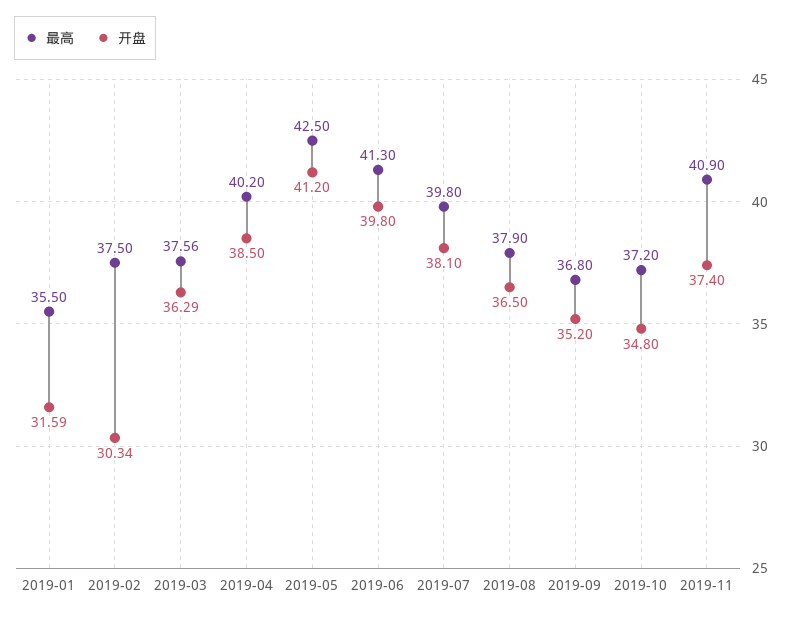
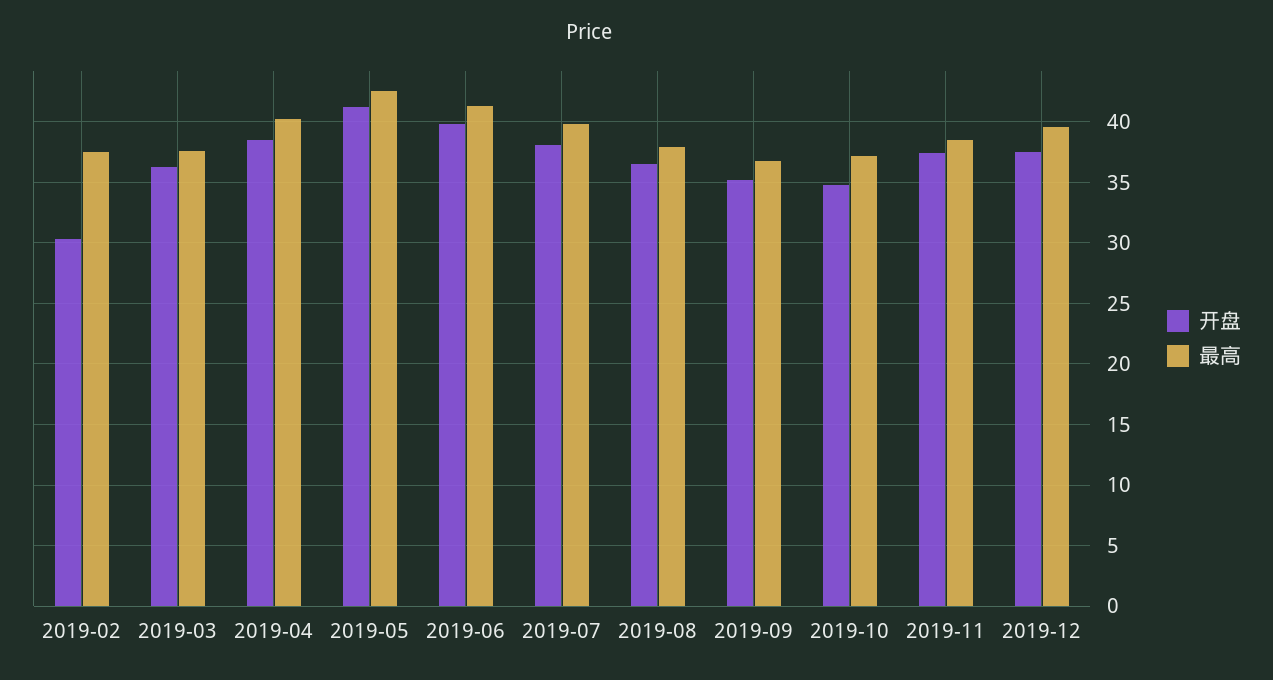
最高, 2019-01: 35.5 -> none
开盘, 2019-01: 31.59 -> none
最高, 2019-11: 40.9 -> 38.5
开盘, 2019-12: none -> 37.5
最高, 2019-12: none -> 39.5

